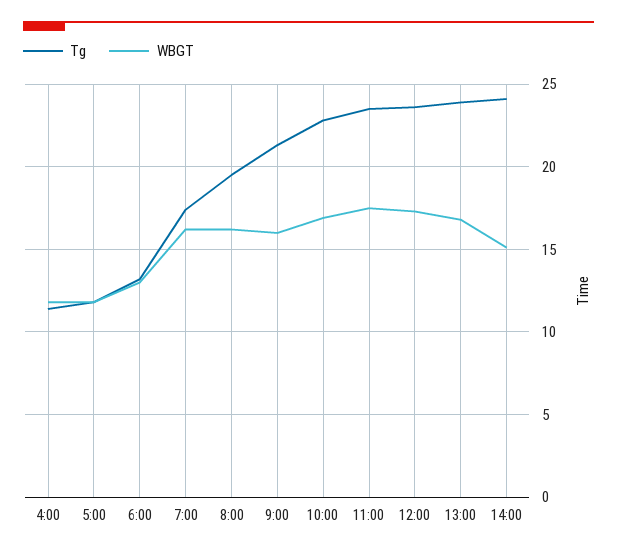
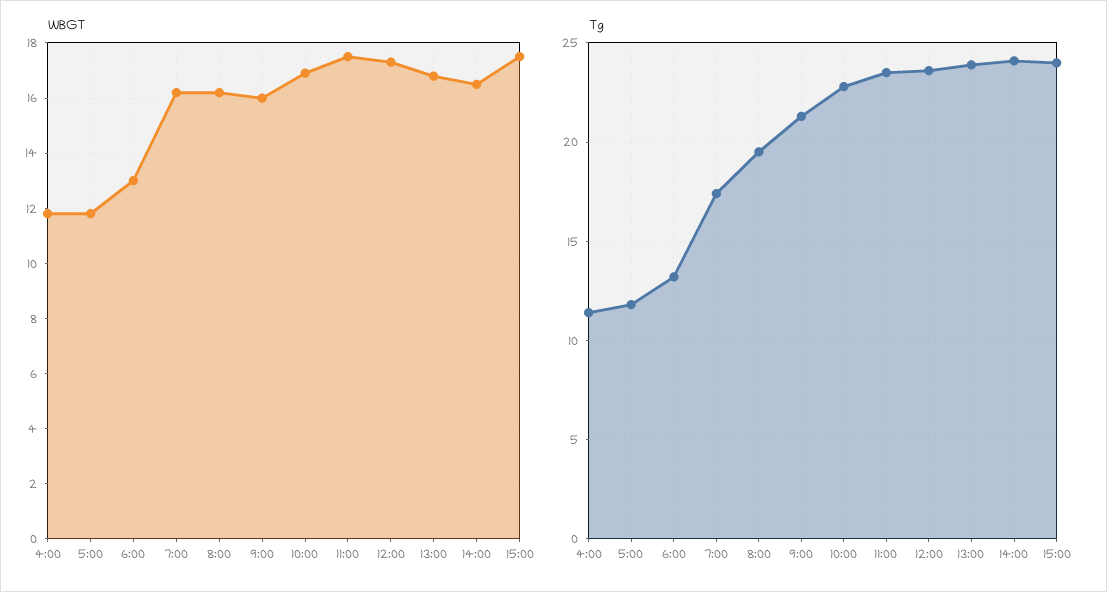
WBGT, 14:00: 15 -> 16.5
WBGT, 15:00: none -> 17.5
Tg, 15:00: none -> 24

